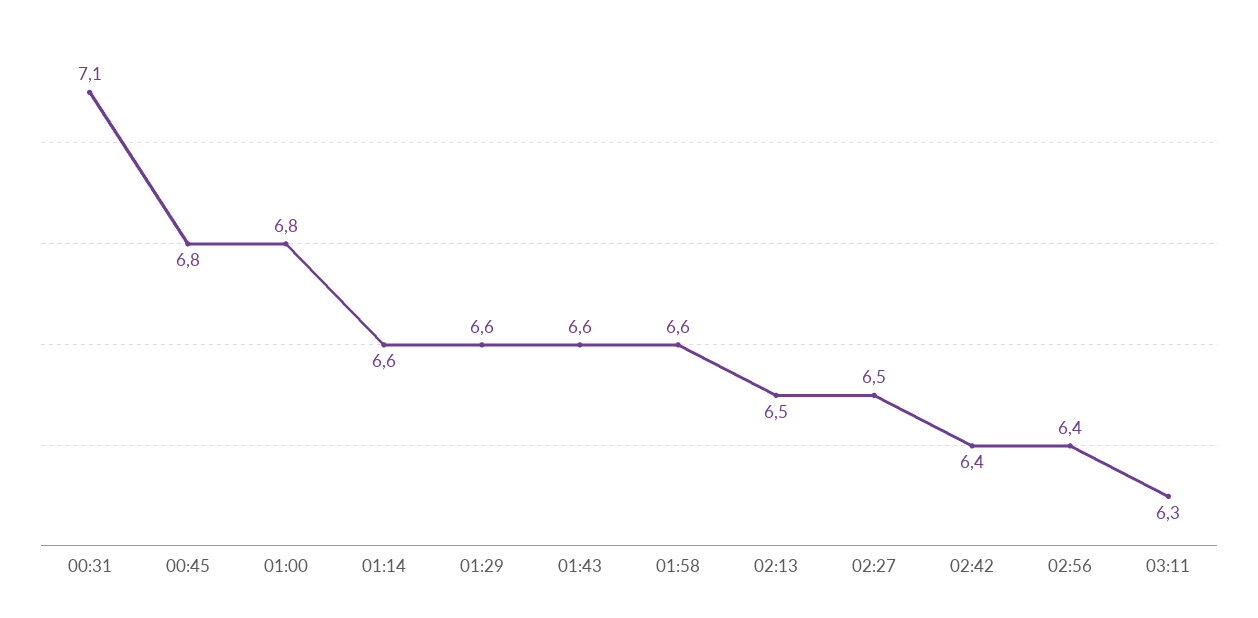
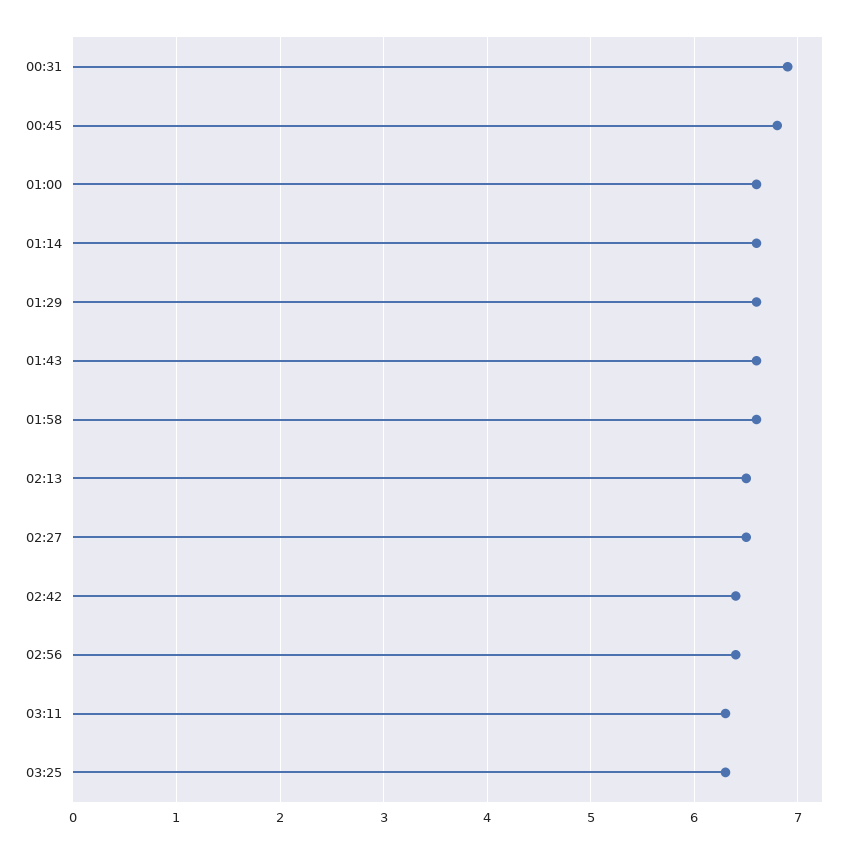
00:31: 7.1 -> 6.9
01:00: 6.8 -> 6.6
03:25: none -> 6.3

